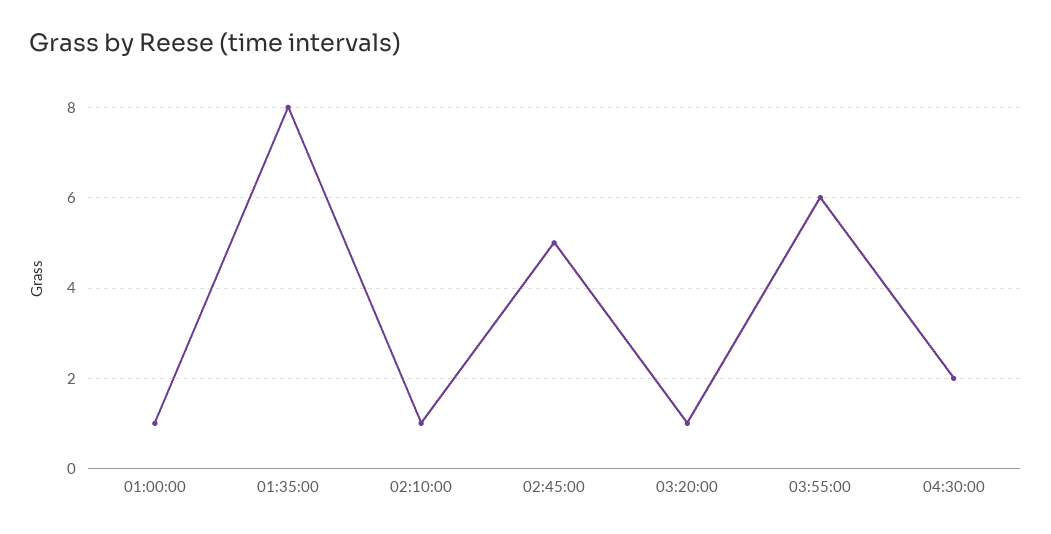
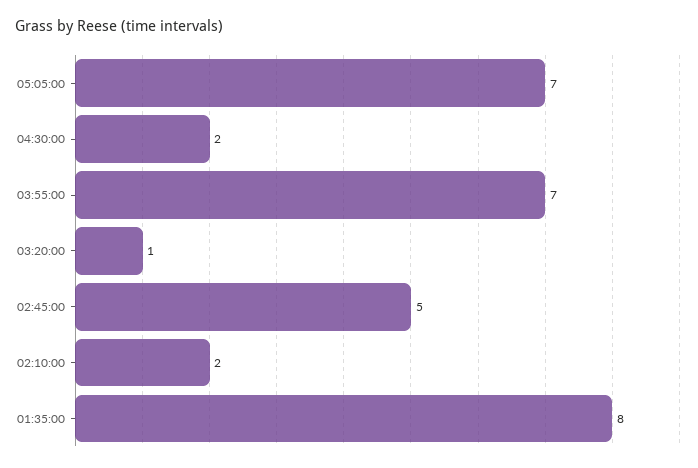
01:00:00: 1 -> none
02:10:00: 1 -> 2
03:55:00: 6 -> 7
05:05:00: none -> 7

